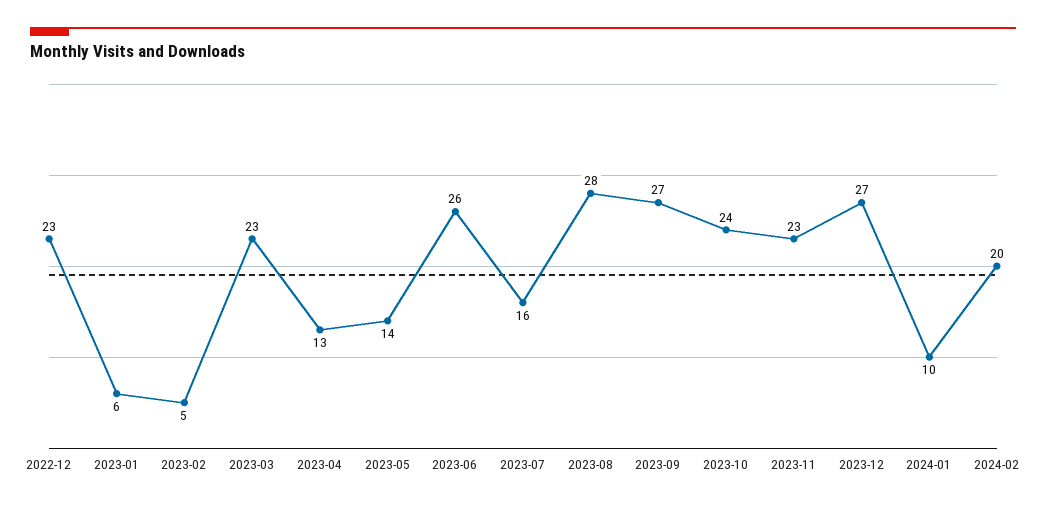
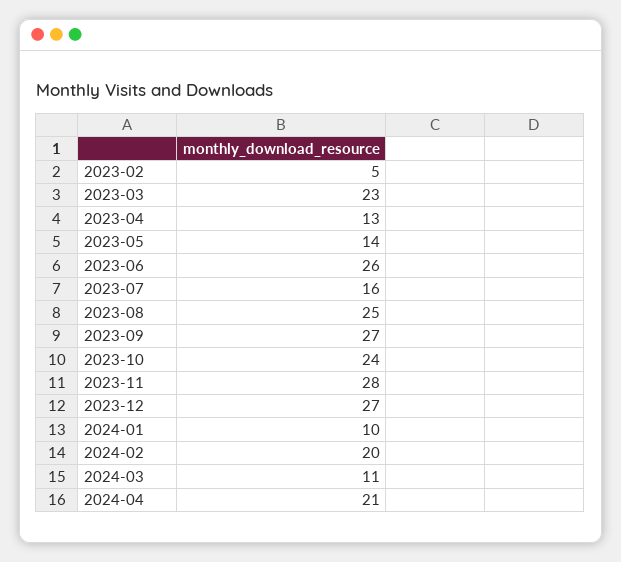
2022-12: 23 -> none
2023-01: 6 -> none
2023-08: 28 -> 25
2023-11: 23 -> 28
2024-03: none -> 11
2024-04: none -> 21

